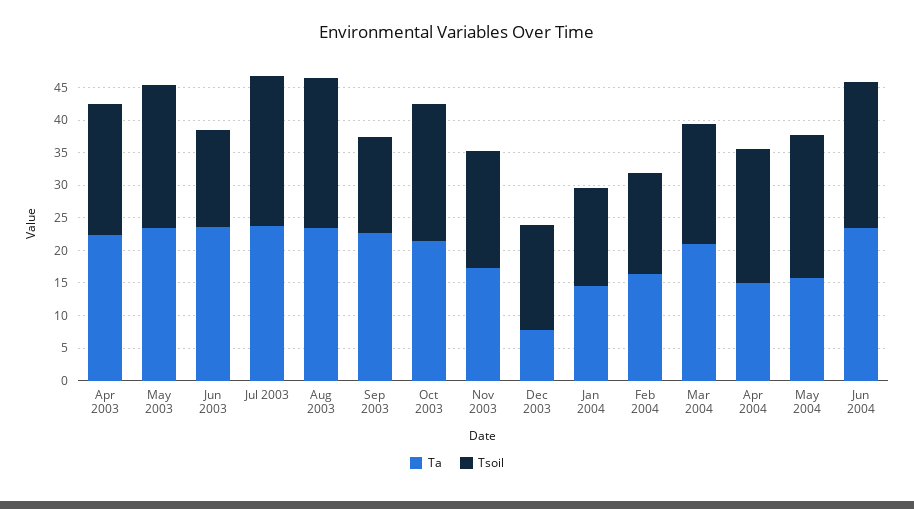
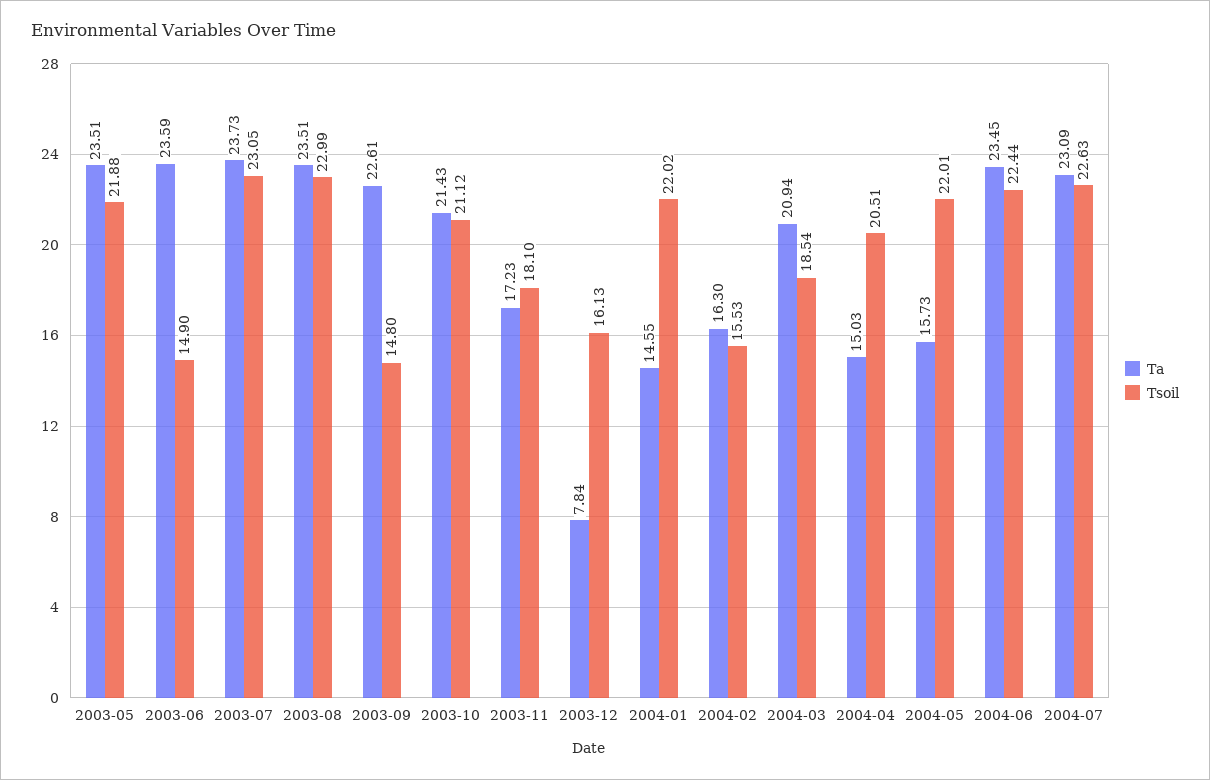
Ta, Apr 2003: 22.5 -> none
Tsoil, Apr 2003: 20 -> none
Tsoil, Jan 2004: 15 -> 22.02
Ta, 2004-07: none -> 23.09
Tsoil, 2004-07: none -> 22.63

